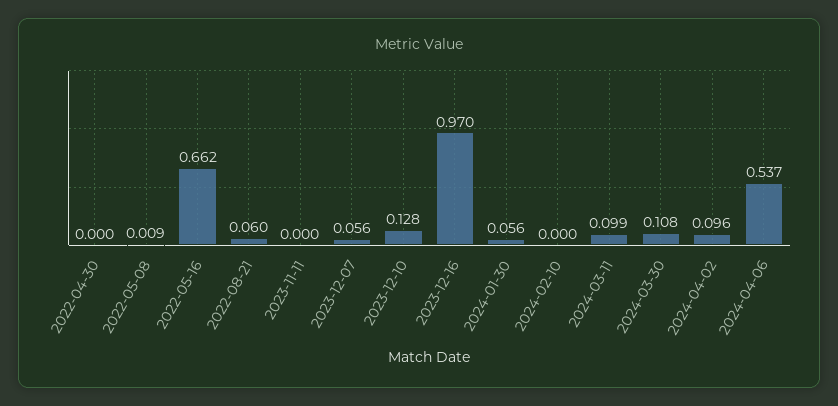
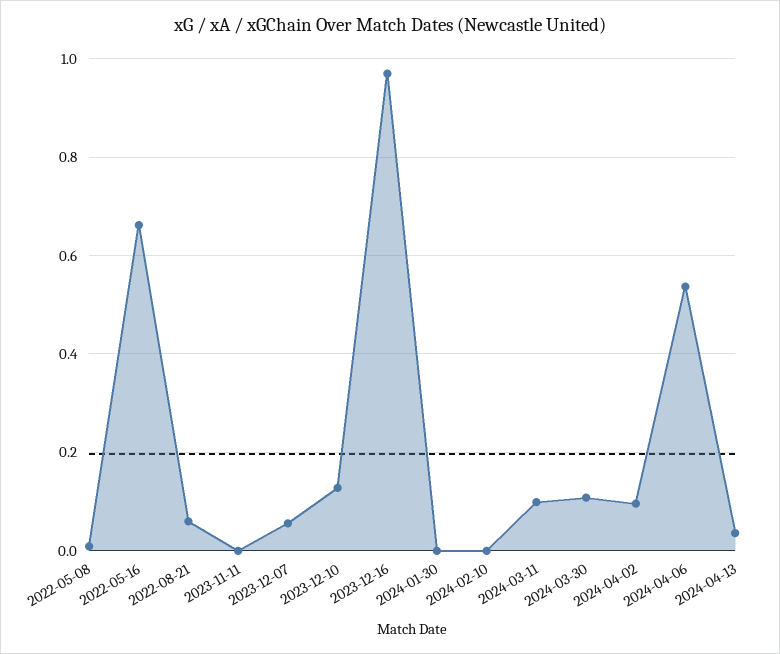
2022-04-30: 0 -> none
2024-01-30: 0.056 -> 0
2024-04-13: none -> 0.04

